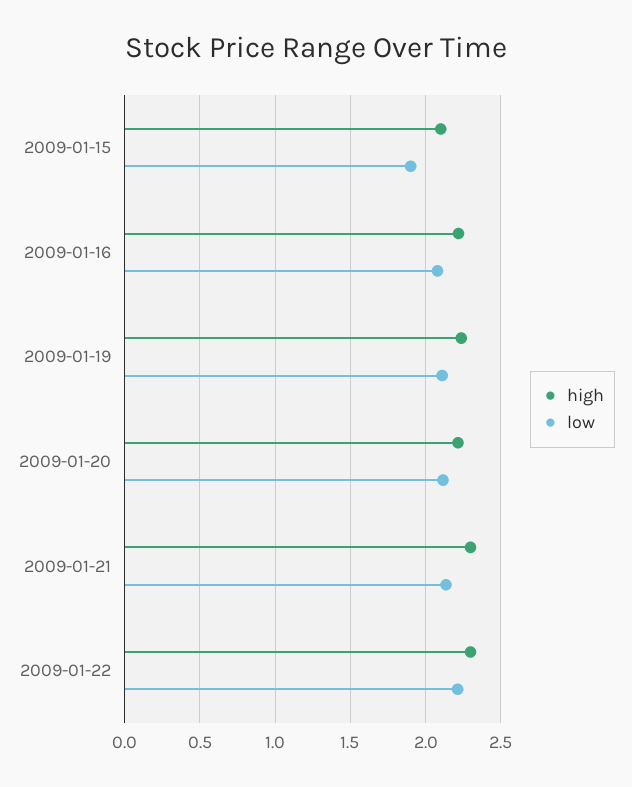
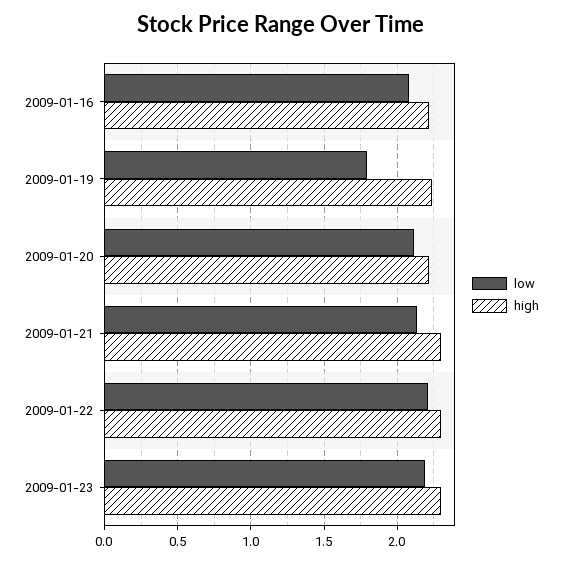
high, 2009-01-15: 2.1 -> none
low, 2009-01-15: 1.9 -> none
low, 2009-01-19: 2.1 -> 1.8
low, 2009-01-23: none -> 2.2
high, 2009-01-23: none -> 2.3

